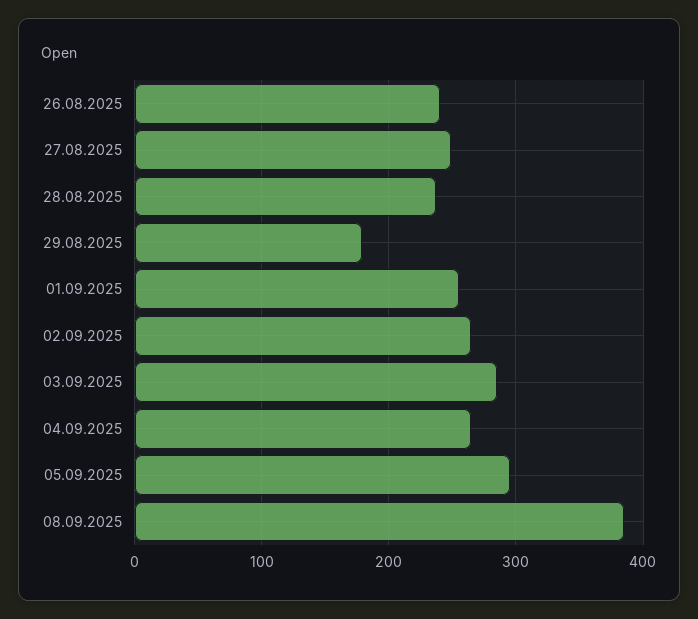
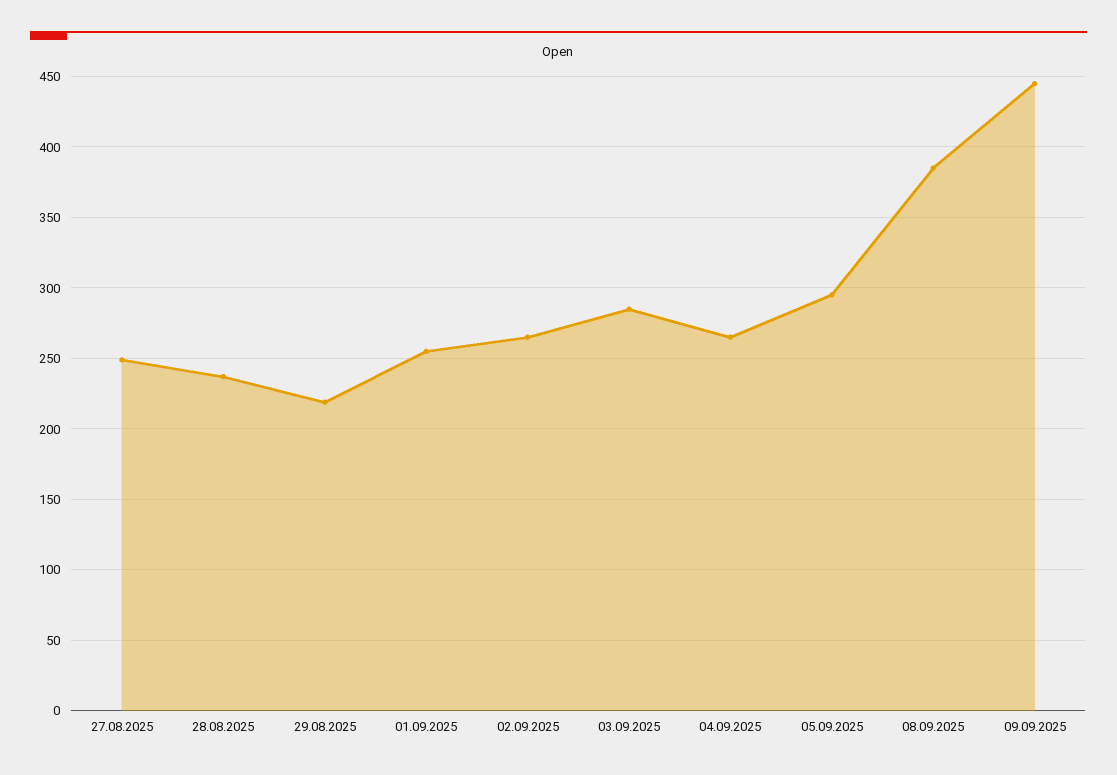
26.08.2025: 240 -> none
29.08.2025: 180 -> 220
09.09.2025: none -> 445

